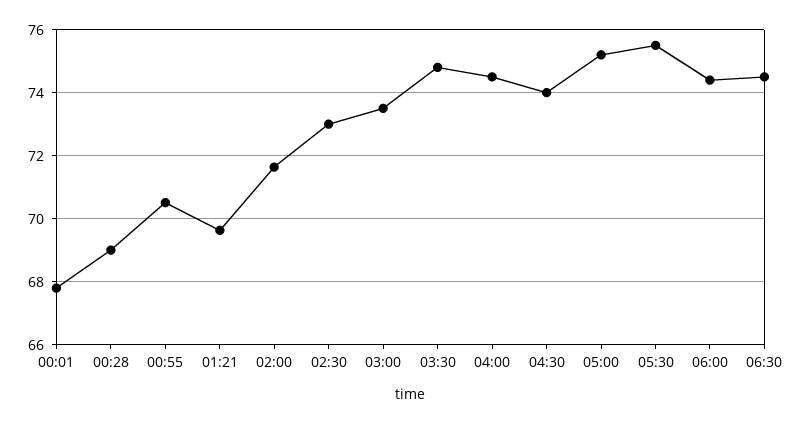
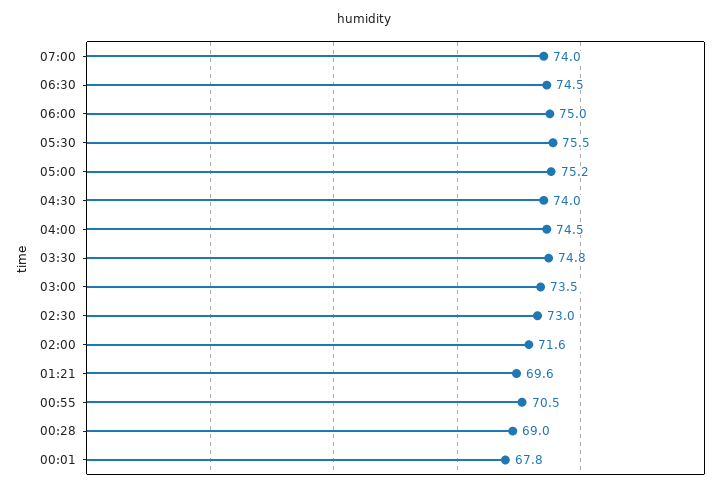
06:00: 74.4 -> 75
07:00: none -> 74

